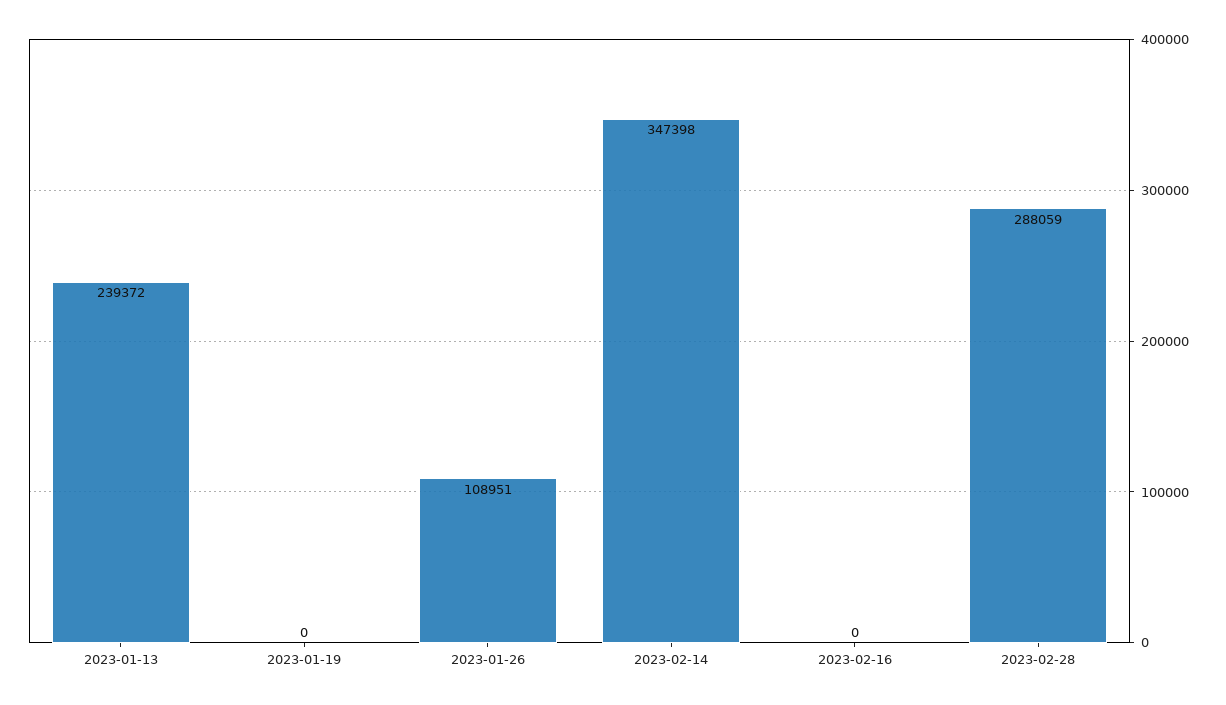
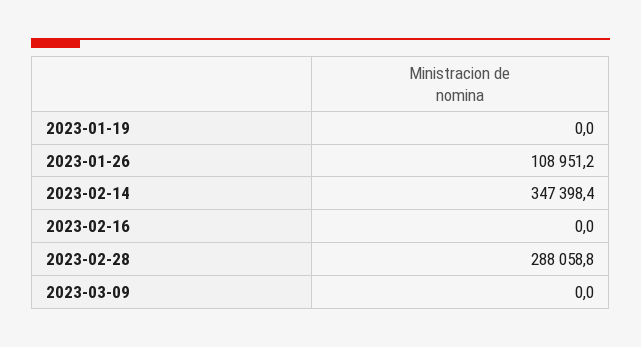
2023-01-13: 239372 -> none
2023-03-09: none -> 0

